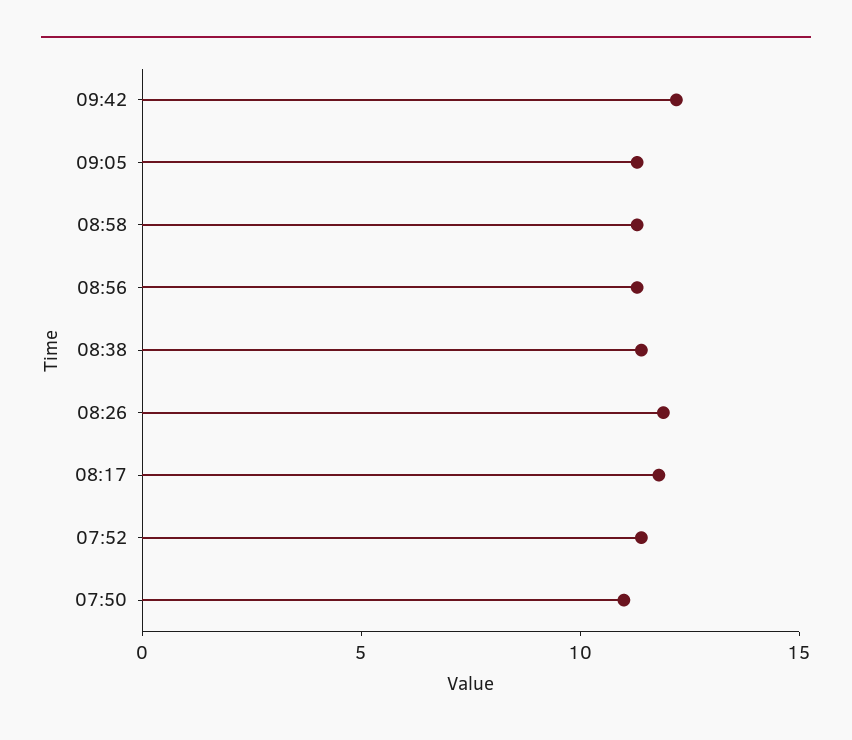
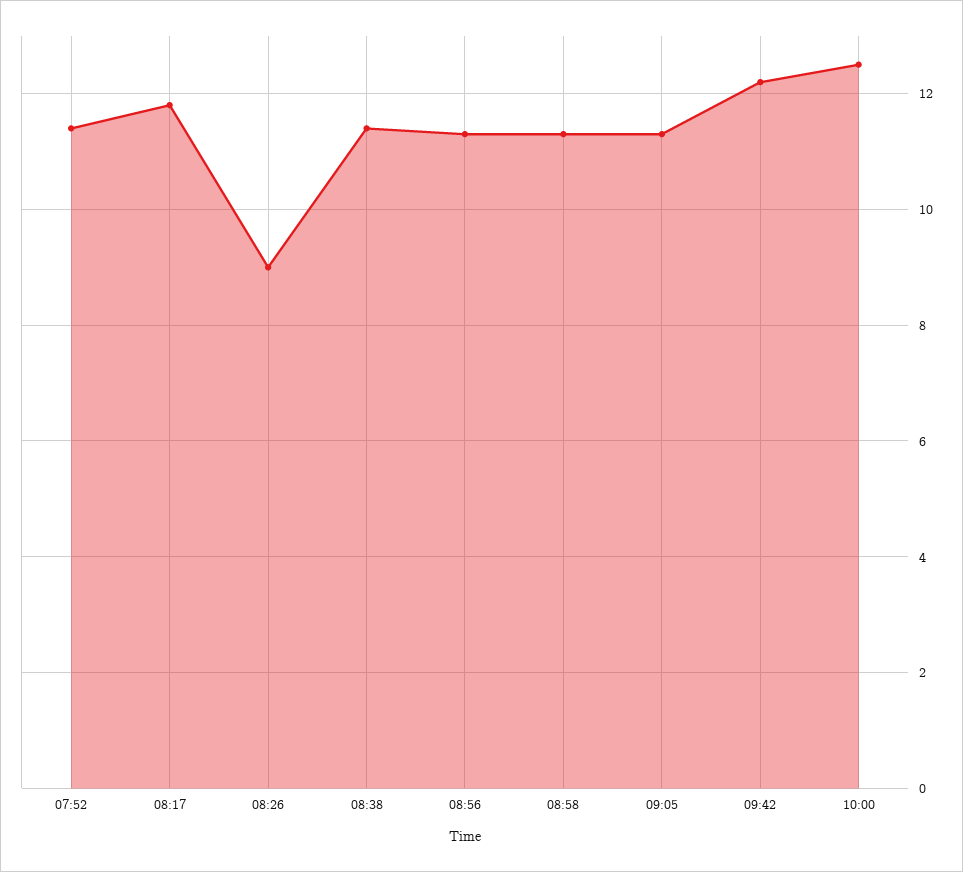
08:26: 12 -> 9
07:50: 11 -> none
10:00: none -> 12.5

